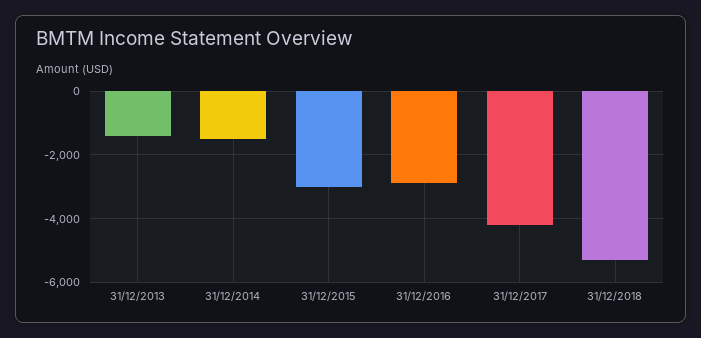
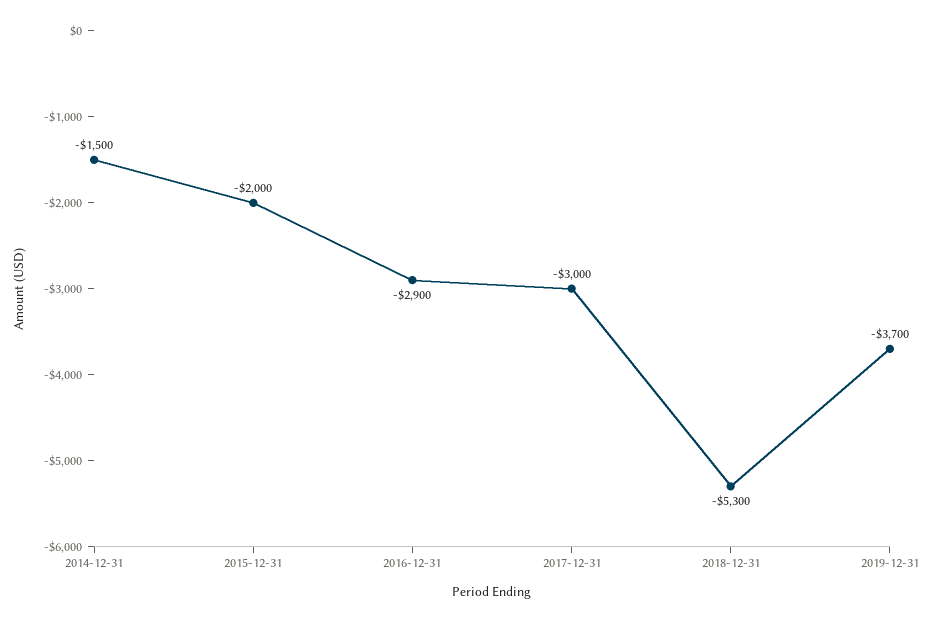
31/12/2013: -1400 -> none
31/12/2015: -3000 -> -2000
31/12/2017: -4200 -> -3000
2019-12-31: none -> -3700

